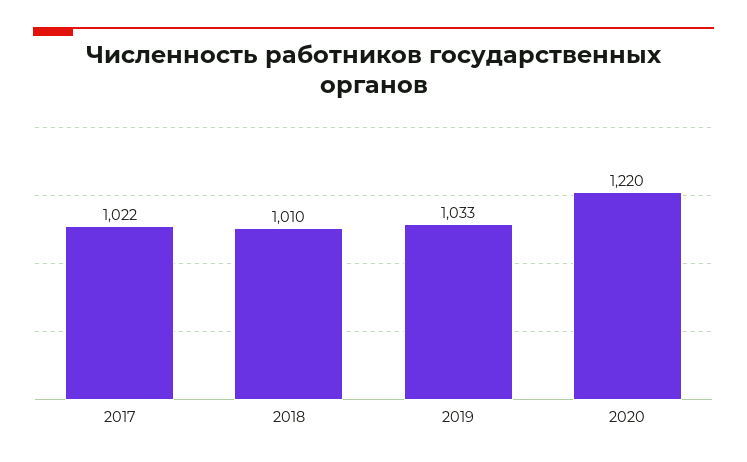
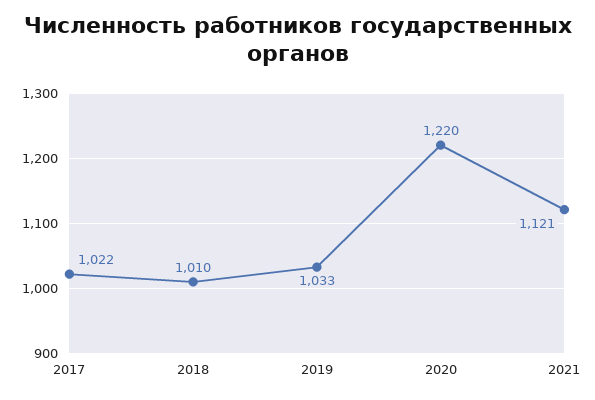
2021: none -> 1121

